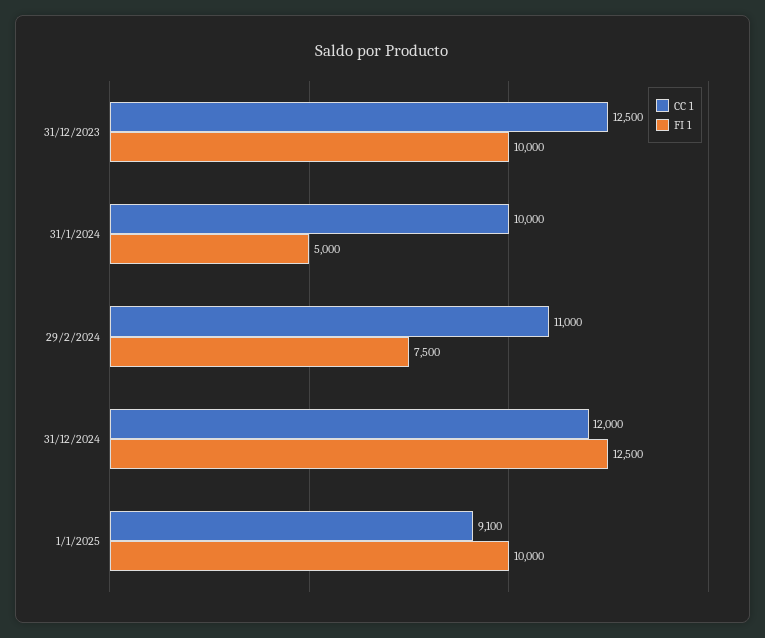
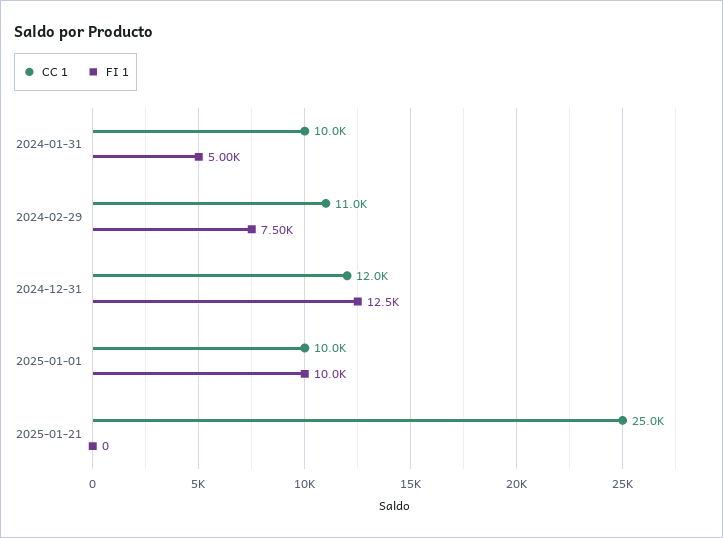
CC 1, 31/12/2023: 12500 -> none
FI 1, 31/12/2023: 10000 -> none
CC 1, 1/1/2025: 9100 -> 10000
CC 1, 2025-01-21: none -> 25000
FI 1, 2025-01-21: none -> 0

